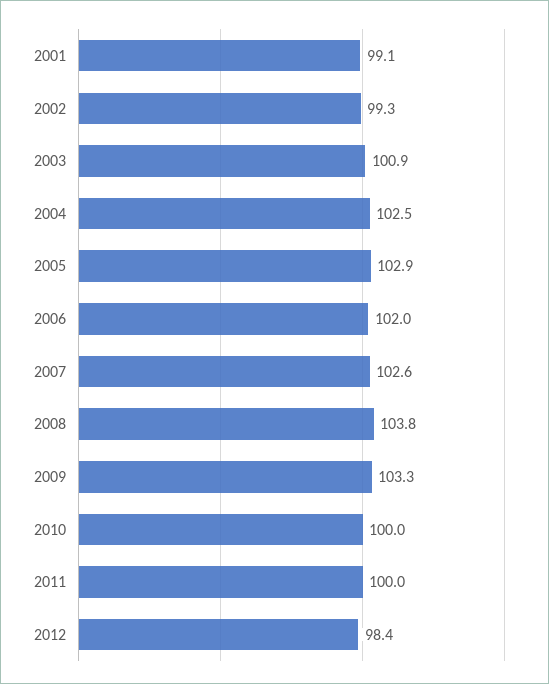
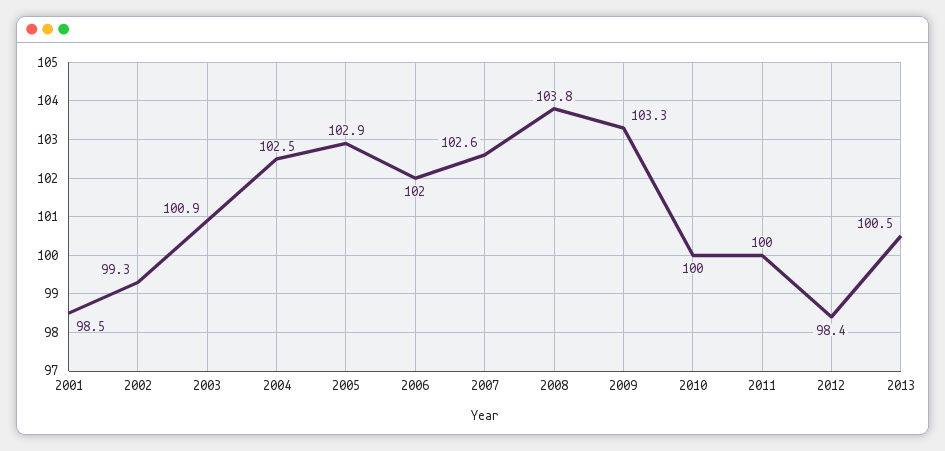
2001: 99.1 -> 98.5
2013: none -> 100.5

